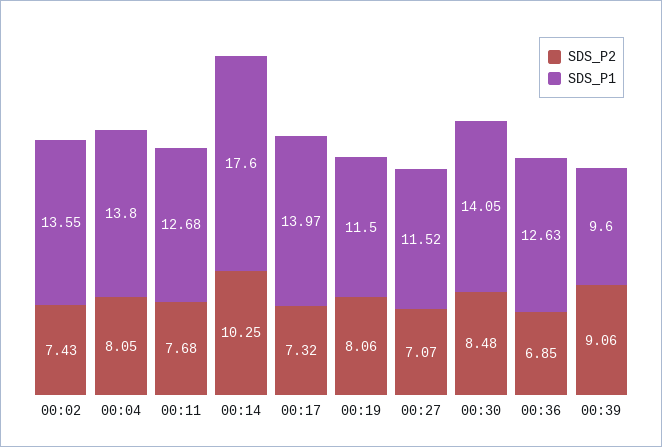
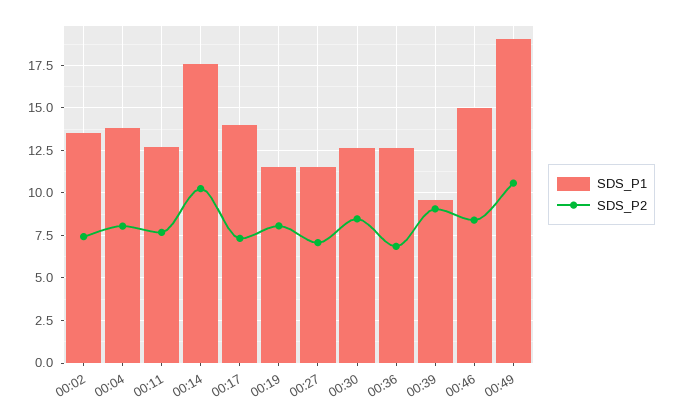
SDS_P1, 00:30: 14.05 -> 12.5
SDS_P1, 00:46: none -> 15
SDS_P2, 00:46: none -> 8.5
SDS_P1, 00:49: none -> 19
SDS_P2, 00:49: none -> 10.5

